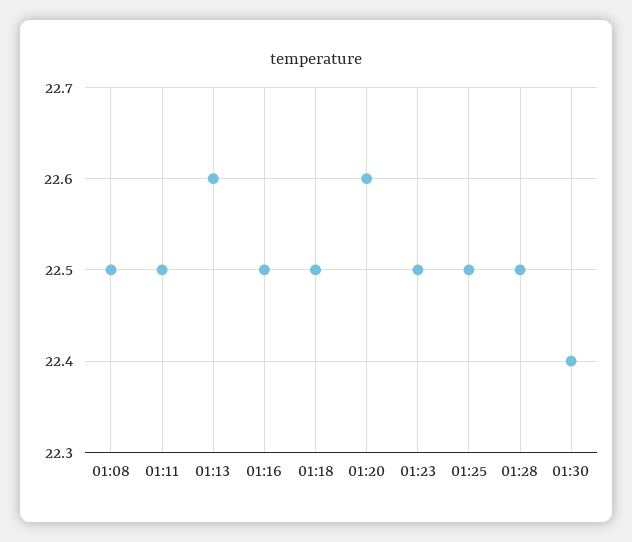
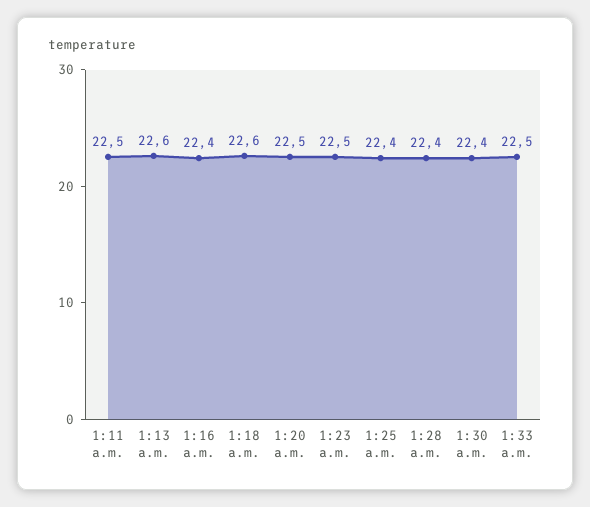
01:08: 22.5 -> none
01:16: 22.5 -> 22.4
01:18: 22.5 -> 22.6
01:20: 22.6 -> 22.5
01:25: 22.5 -> 22.4
01:28: 22.5 -> 22.4
1:33 a.m.: none -> 22.5

